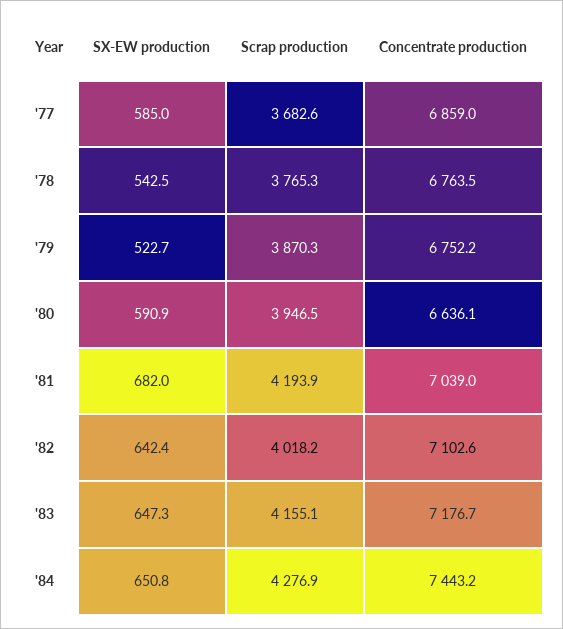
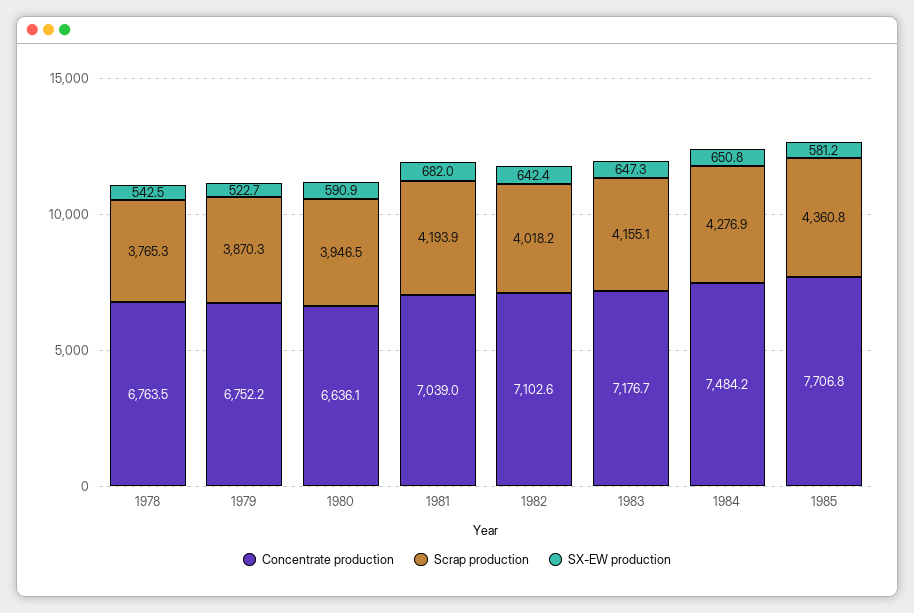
SX-EW production, '77: 585 -> none
Scrap production, '77: 3682.6 -> none
Concentrate production, '77: 6859 -> none
Concentrate production, '84: 7443.2 -> 7484.2
Concentrate production, 1985: none -> 7706.8
Scrap production, 1985: none -> 4360.8
SX-EW production, 1985: none -> 581.2

